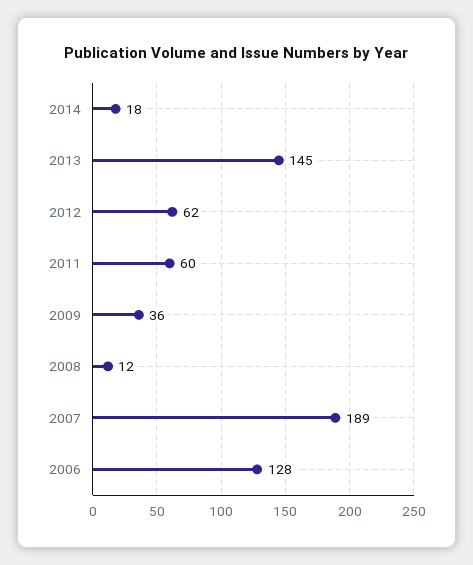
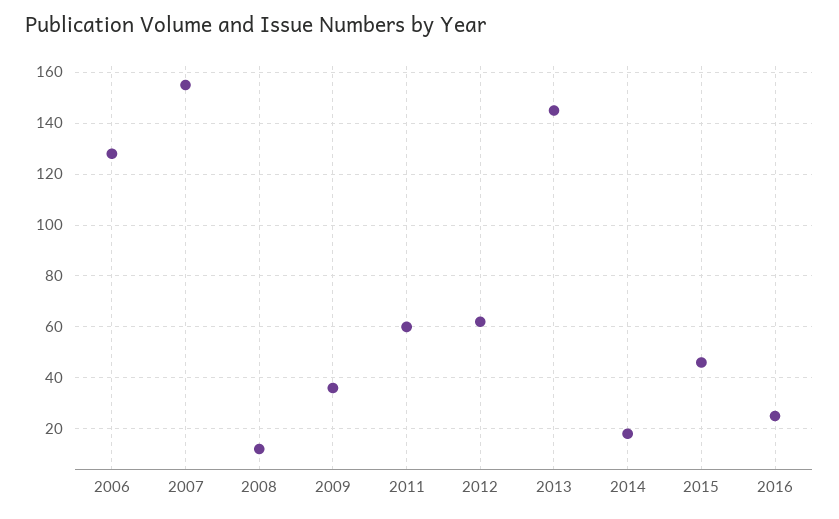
2007: 189 -> 155
2015: none -> 45
2016: none -> 25

